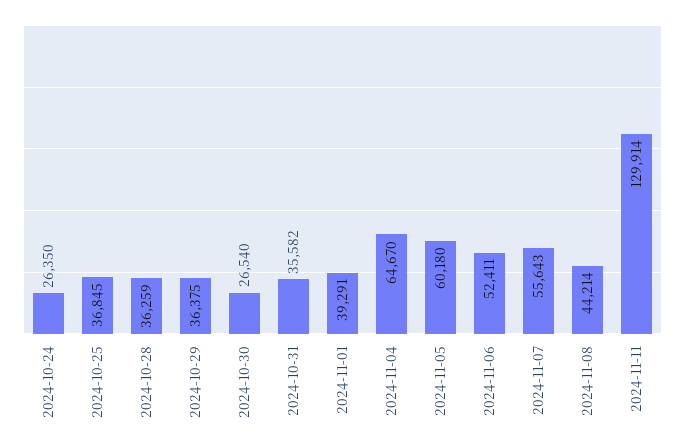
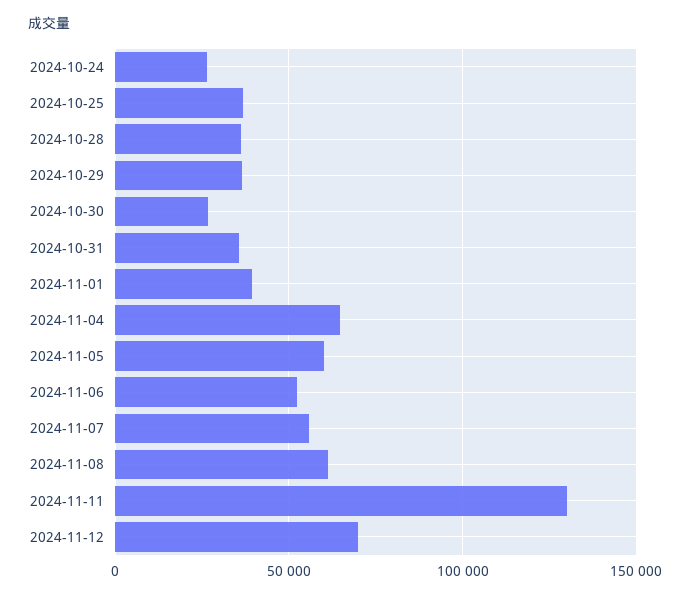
2024-11-08: 44214 -> 60000
2024-11-12: none -> 70000

